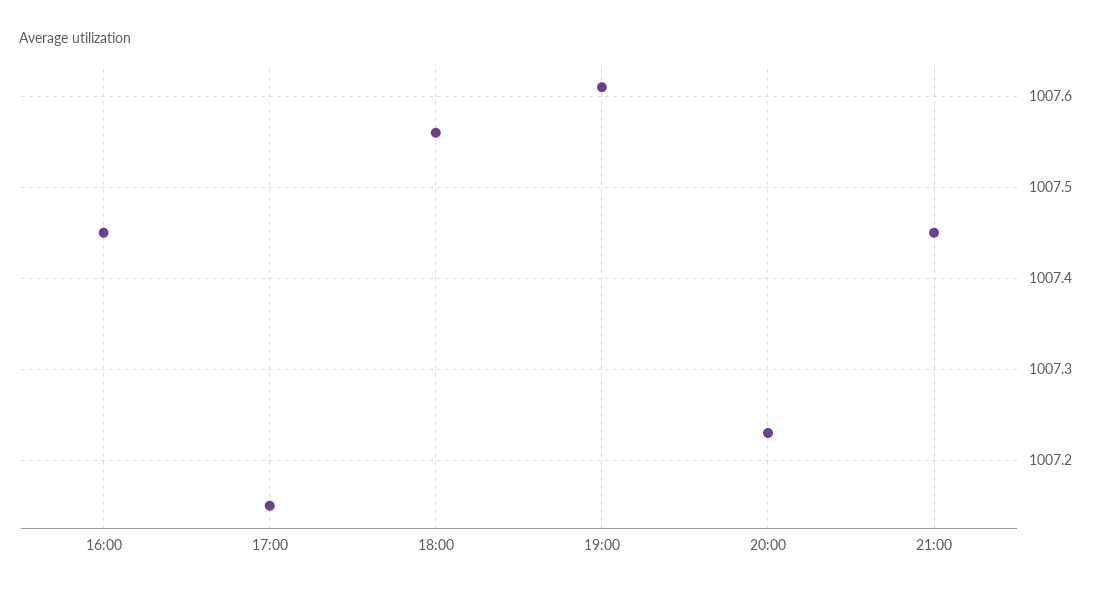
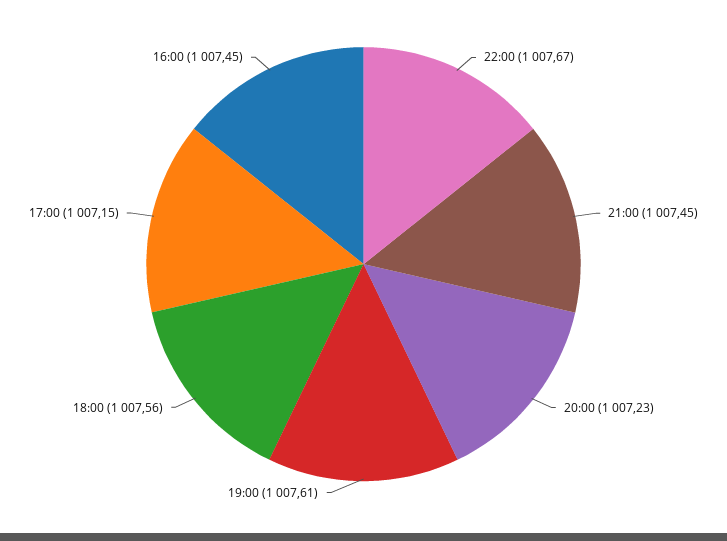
22:00: none -> 1007.67

